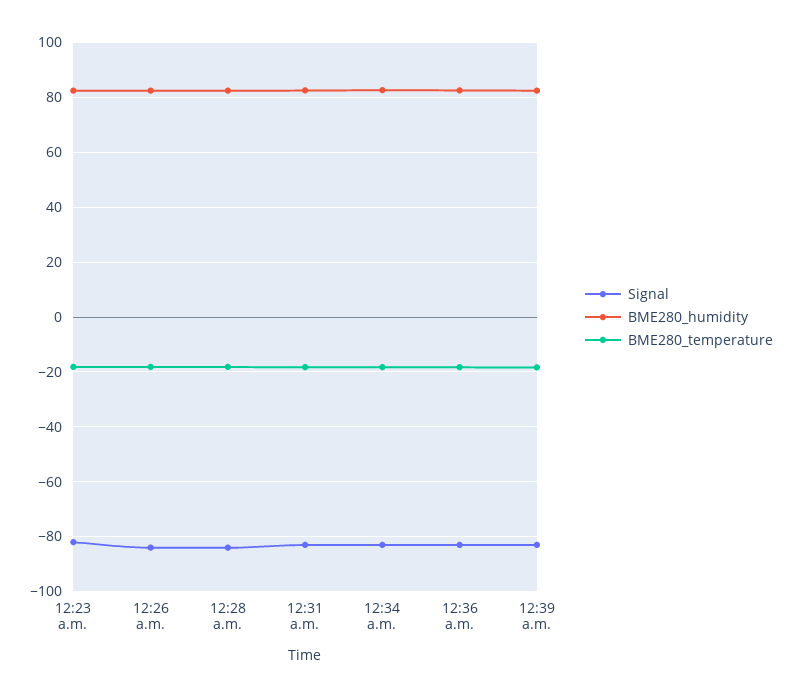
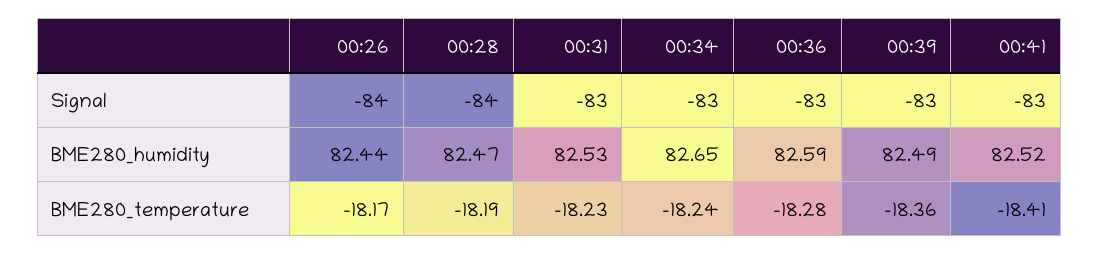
Signal, 12:23 a.m.: -82.5 -> none
BME280_humidity, 12:23 a.m.: 82.5 -> none
BME280_temperature, 12:23 a.m.: -17.5 -> none
Signal, 00:41: none -> -83
BME280_humidity, 00:41: none -> 82.52
BME280_temperature, 00:41: none -> -18.41

